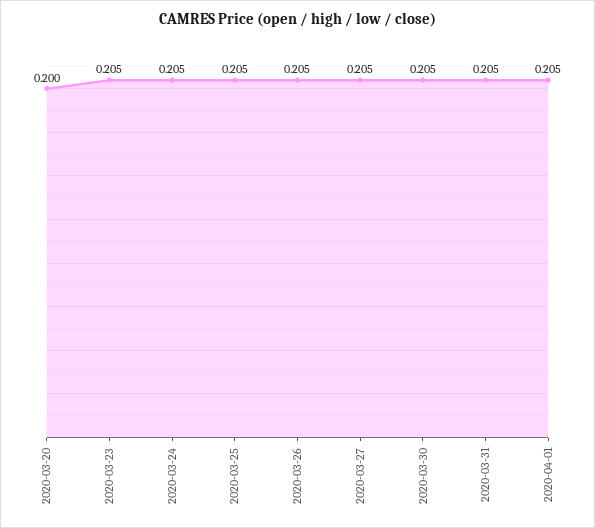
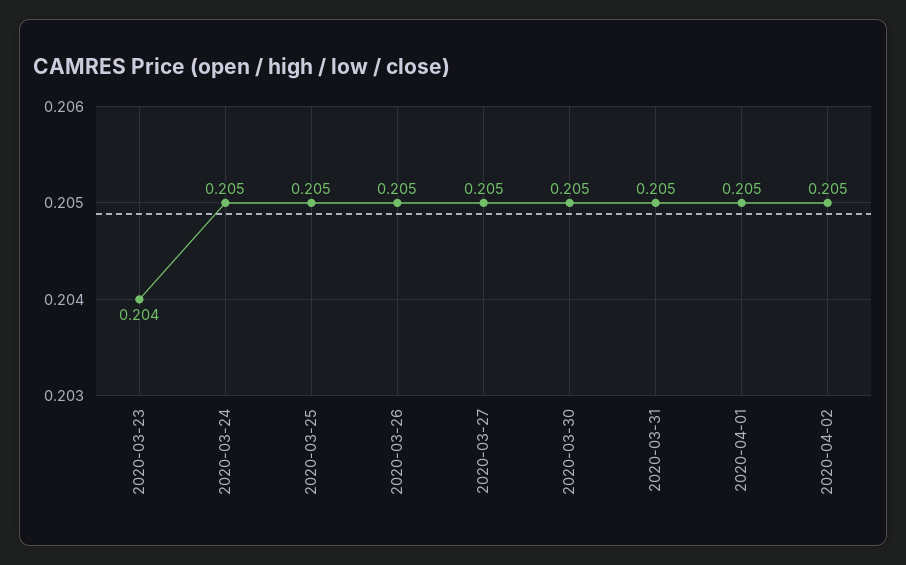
2020-03-20: 0.2 -> none
2020-03-23: 0.205 -> 0.204
2020-04-02: none -> 0.205

